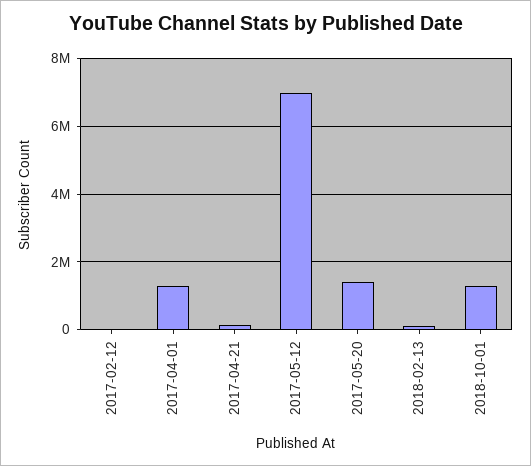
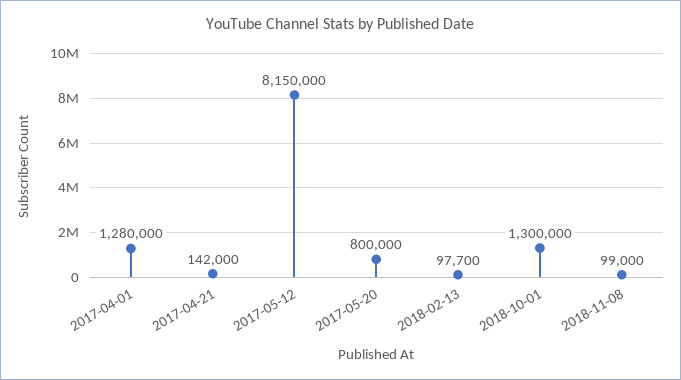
2017-02-12: 0 -> none
2017-05-12: 7000000 -> 8150000
2017-05-20: 1400000 -> 800000
2018-11-08: none -> 99000

